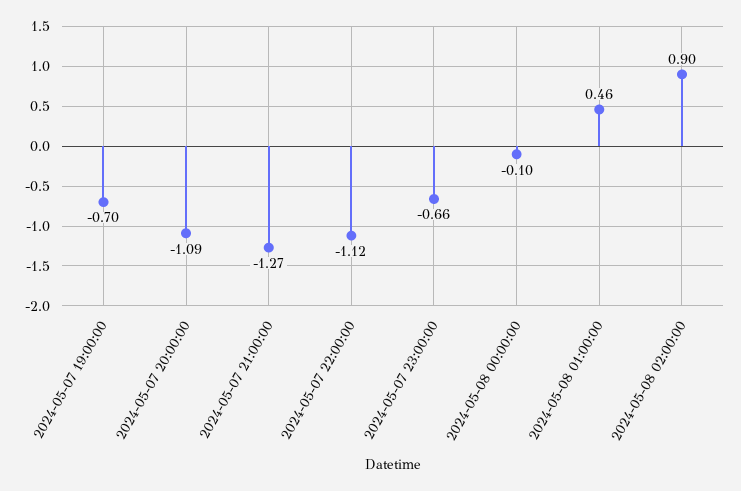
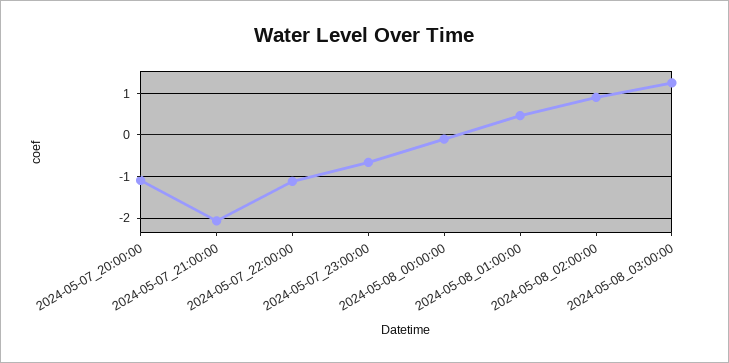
2024-05-07 19:00:00: -0.7 -> none
2024-05-07 21:00:00: -1.27 -> -2
2024-05-08_03:00:00: none -> 1.2

